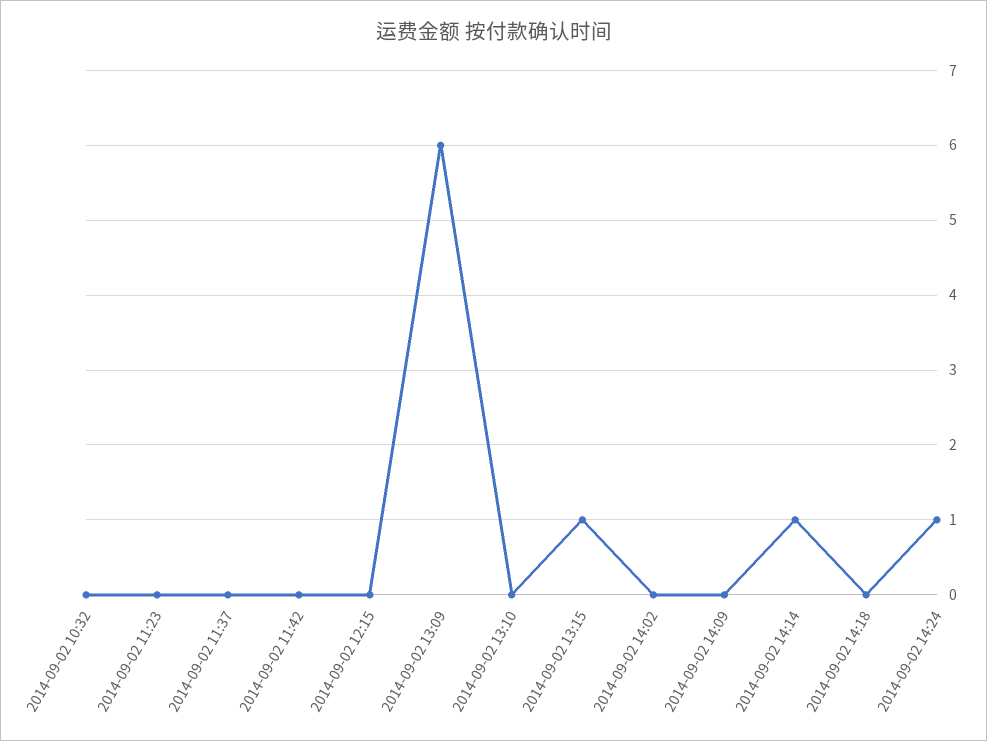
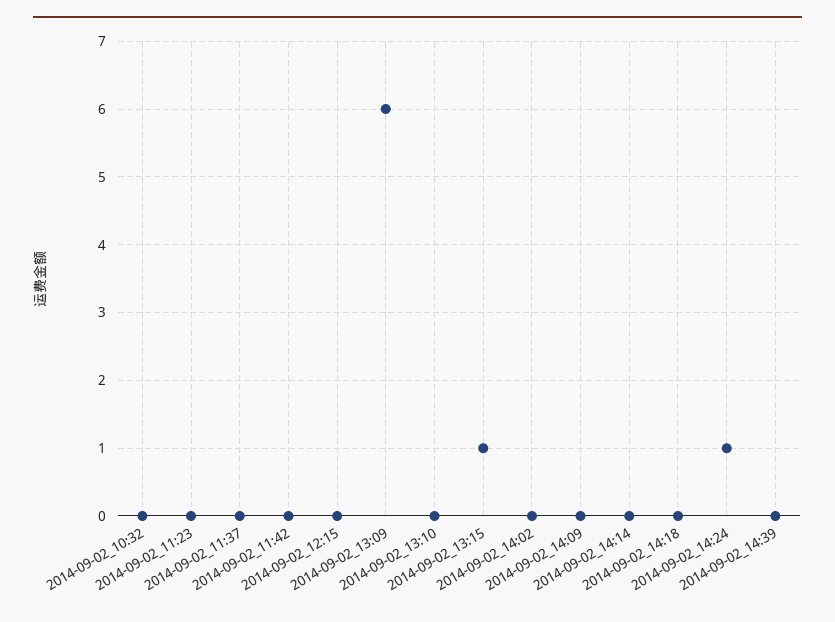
2014-09-02 14:14: 1 -> 0
2014-09-02_14:39: none -> 0

